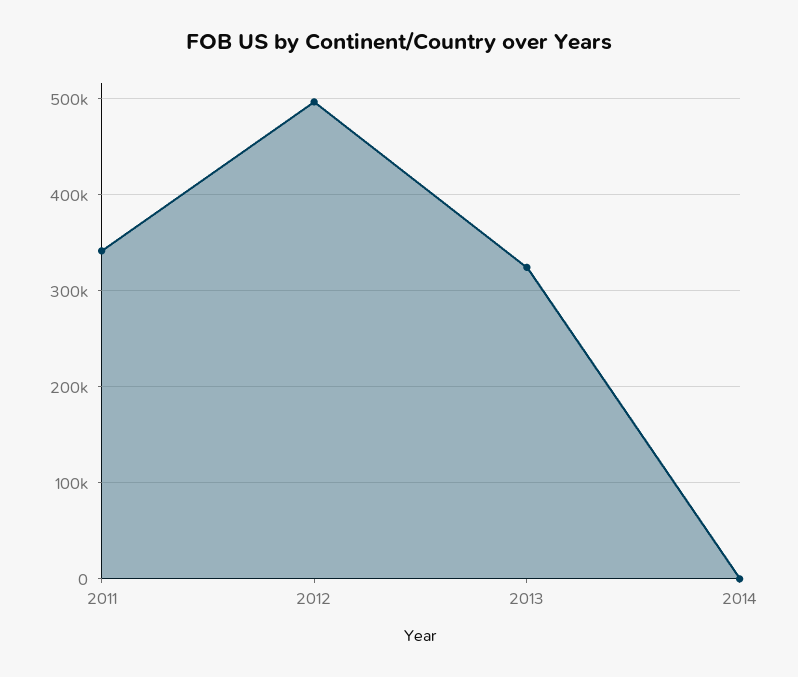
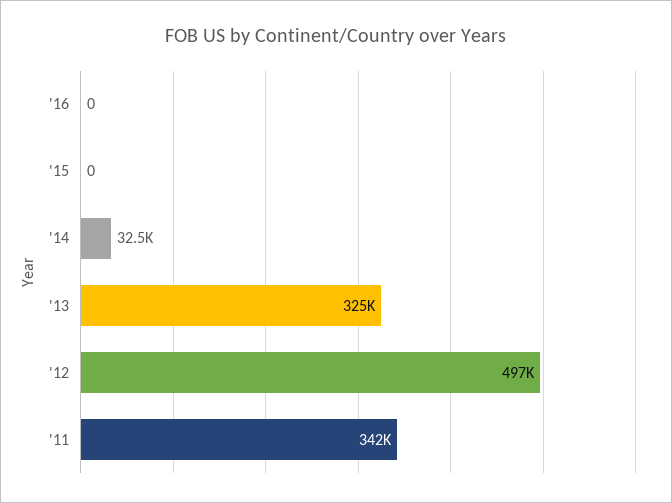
2014: 0 -> 32500
'16: none -> 0
'15: none -> 0

